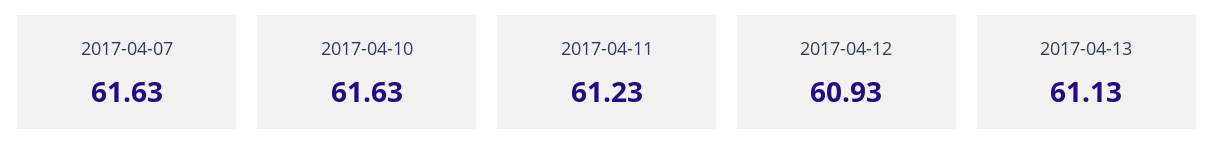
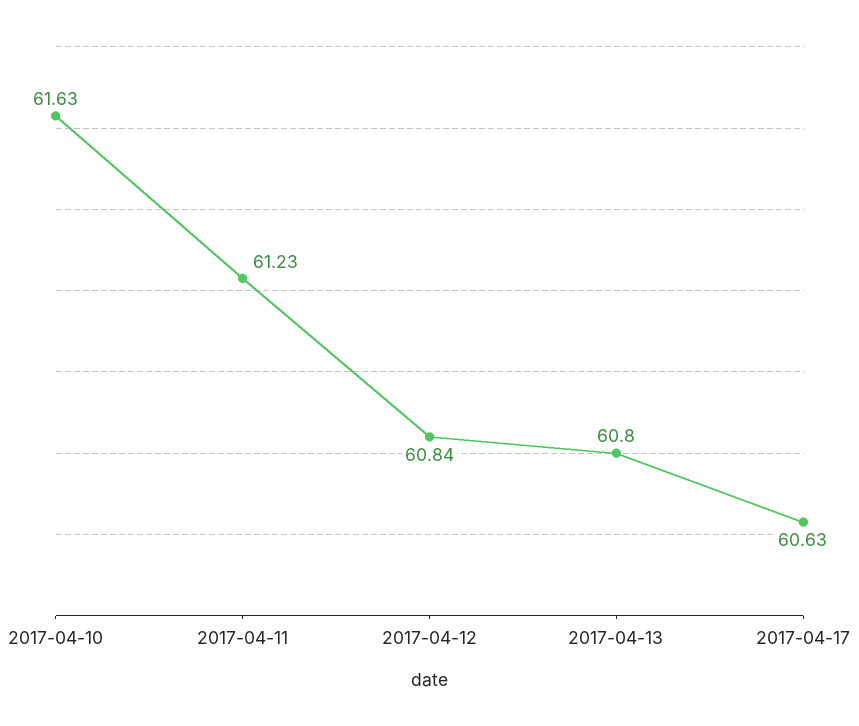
2017-04-07: 61.63 -> none
2017-04-12: 60.93 -> 60.84
2017-04-13: 61.13 -> 60.8
2017-04-17: none -> 60.63

